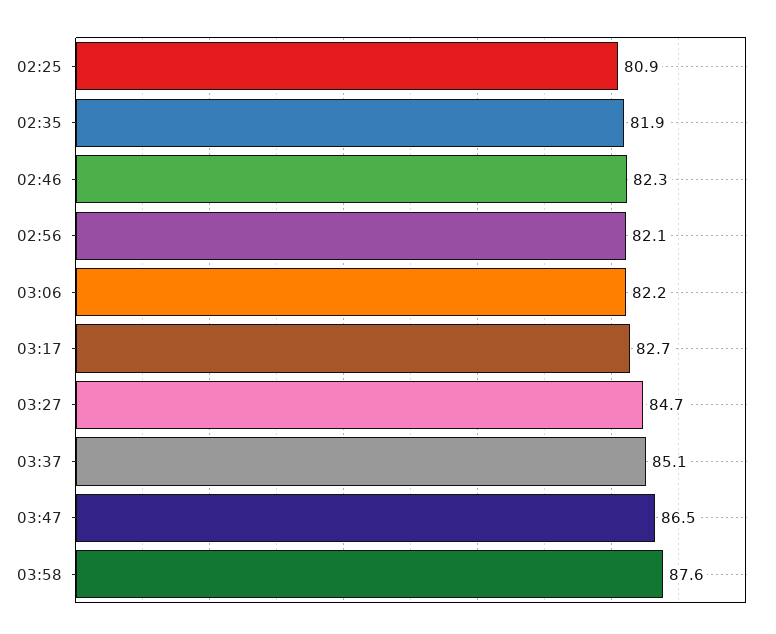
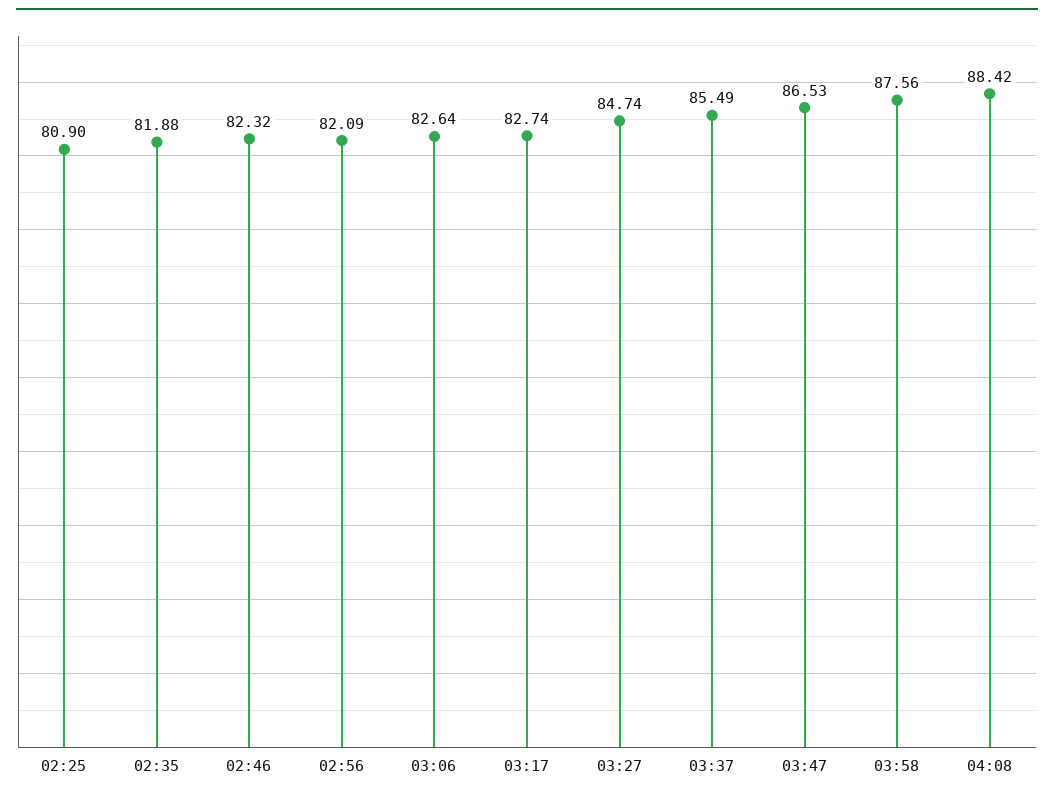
03:06: 82.2 -> 82.64
03:37: 85.1 -> 85.49
04:08: none -> 88.42

